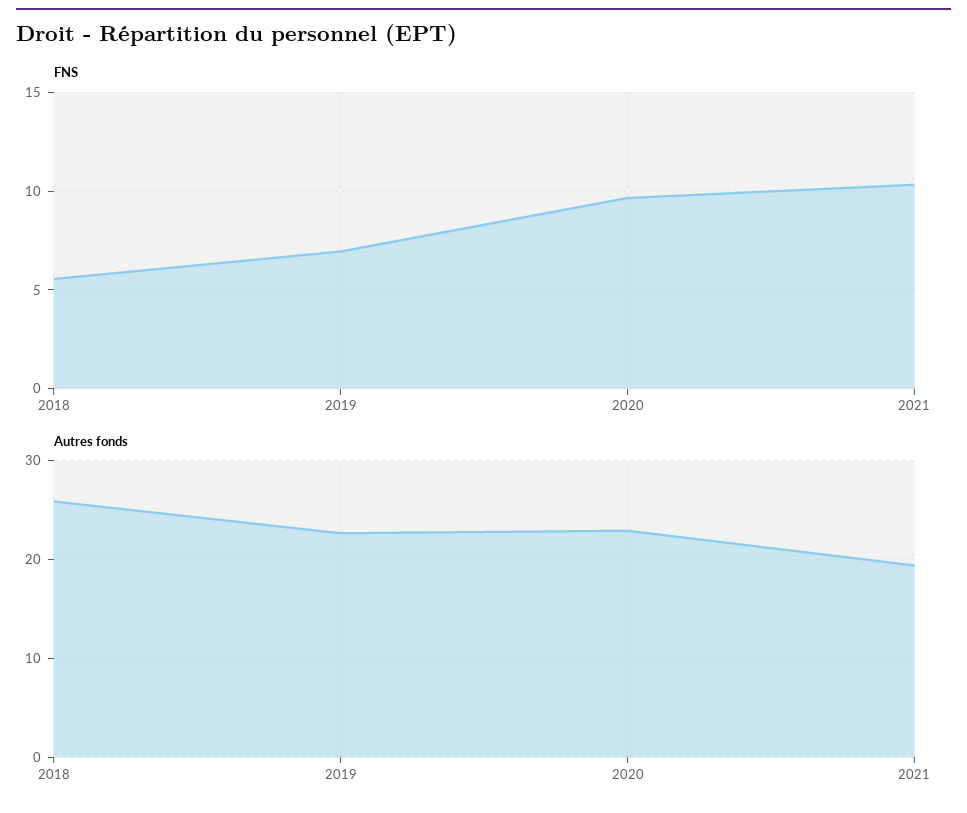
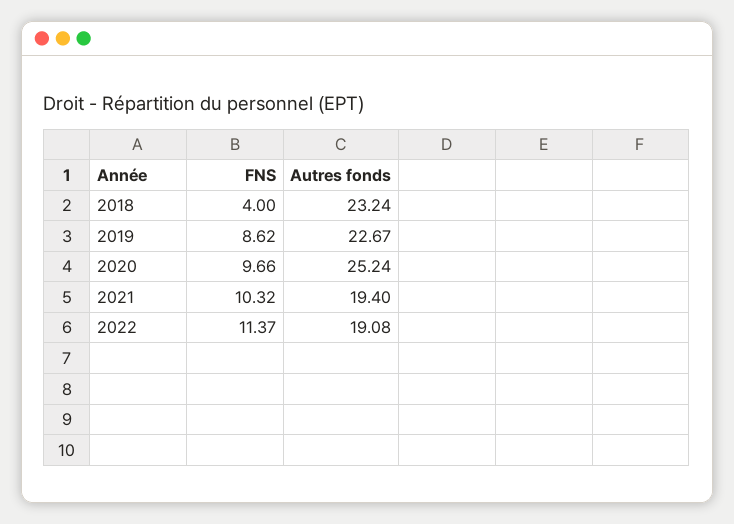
FNS, 2018: 5.5 -> 4
FNS, 2019: 7 -> 8.62
Autres fonds, 2018: 26 -> 23.24
Autres fonds, 2020: 23 -> 25.24
FNS, 2022: none -> 11.37
Autres fonds, 2022: none -> 19.08

